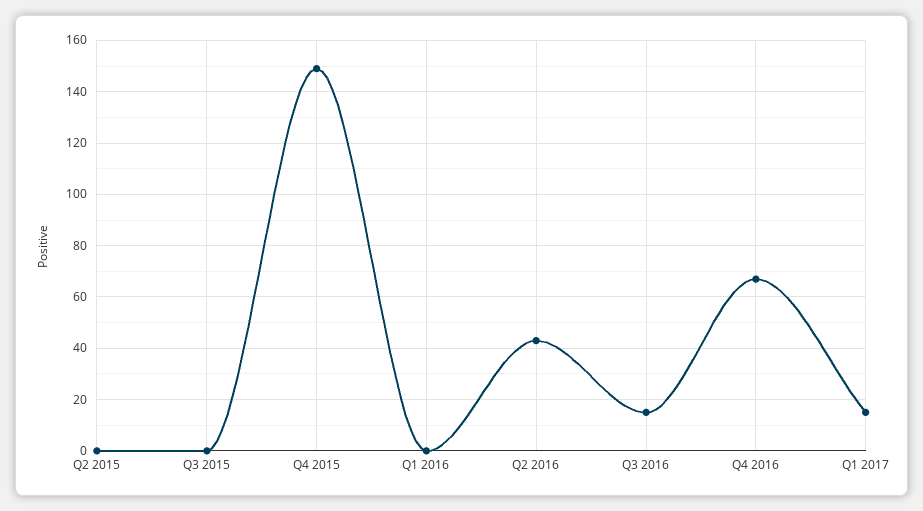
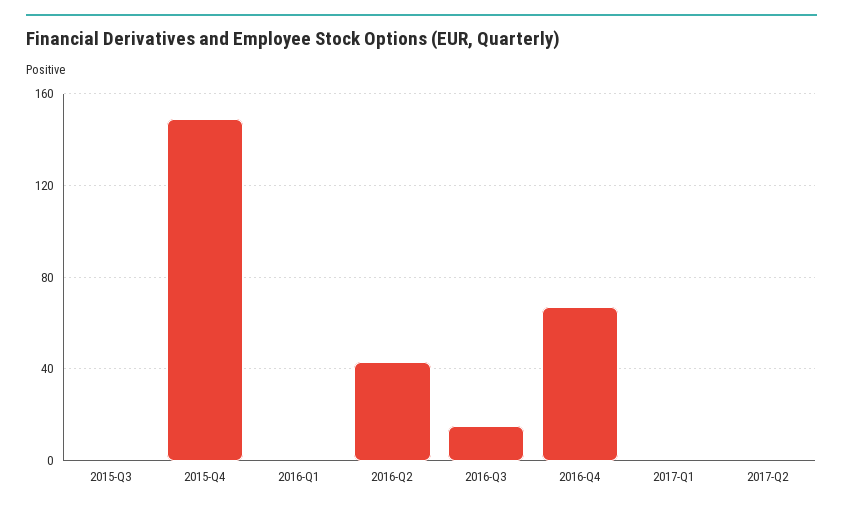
Q2 2015: 0 -> none
Q1 2017: 15 -> 0
2017-Q2: none -> 0

